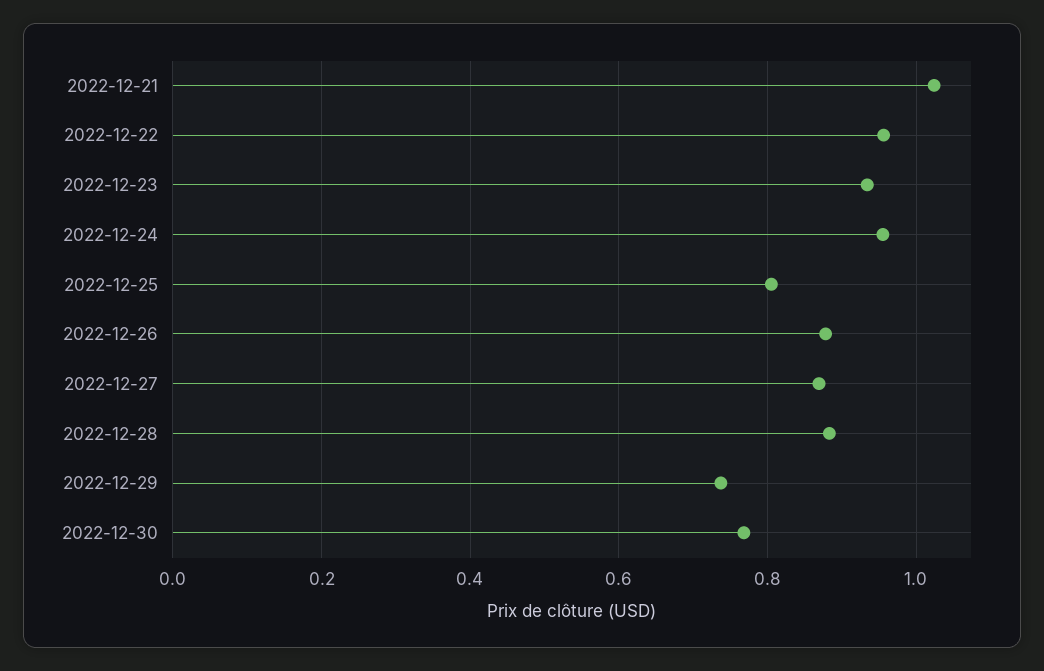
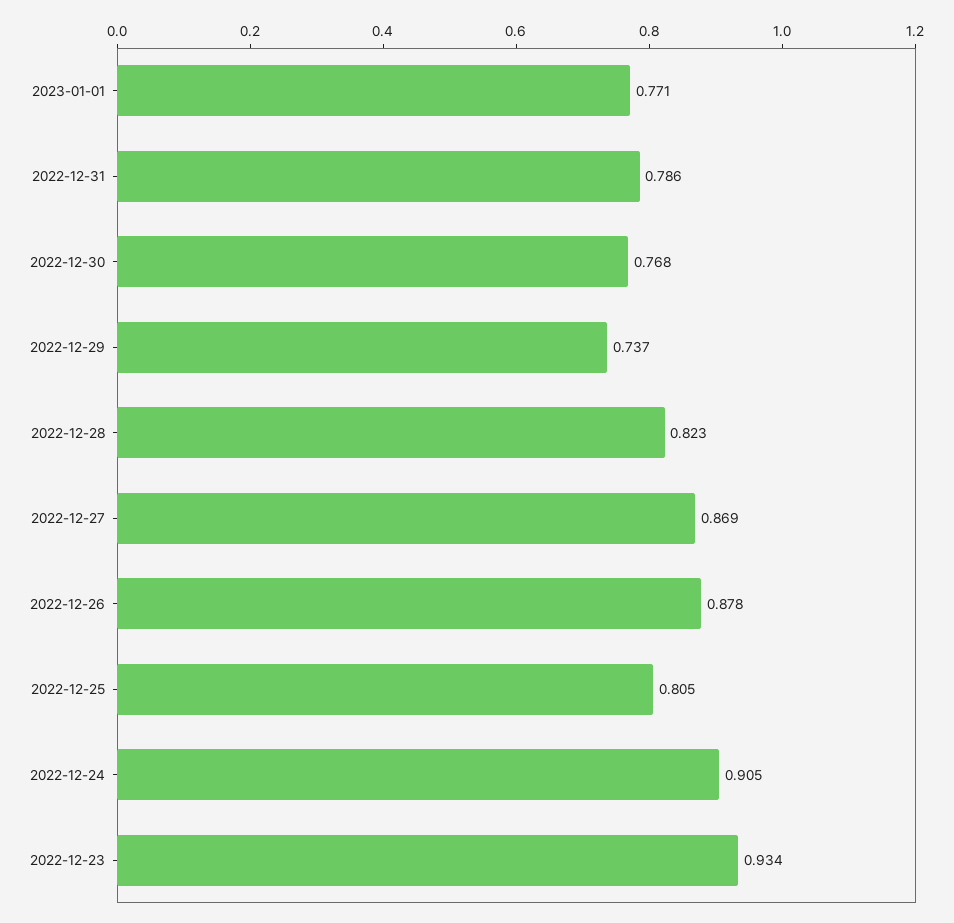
2022-12-21: 1.02 -> none
2022-12-22: 0.96 -> none
2022-12-24: 0.96 -> 0.905
2022-12-28: 0.88 -> 0.823
2023-01-01: none -> 0.771
2022-12-31: none -> 0.786

